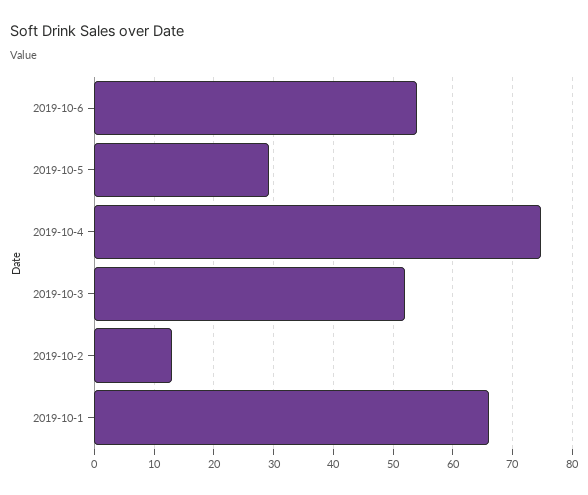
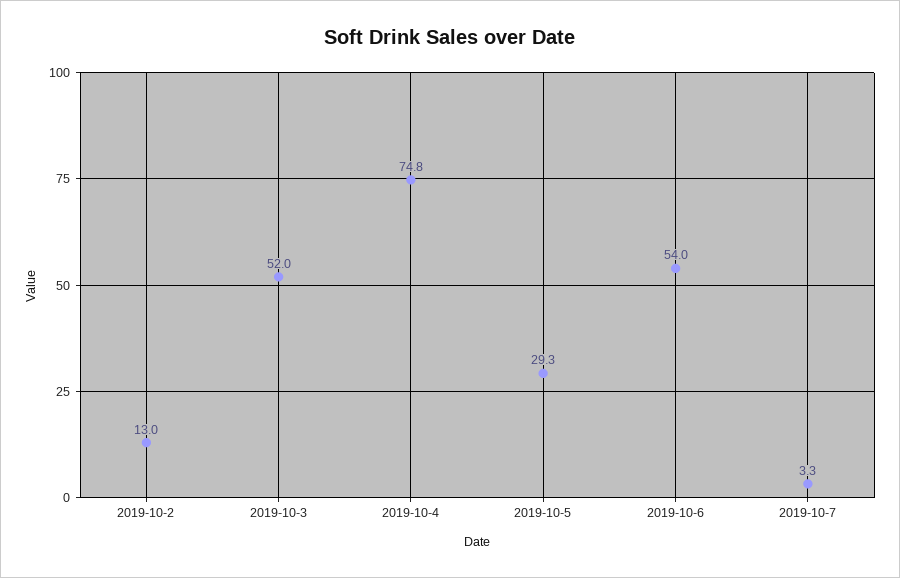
2019-10-1: 66 -> none
2019-10-7: none -> 3.3

